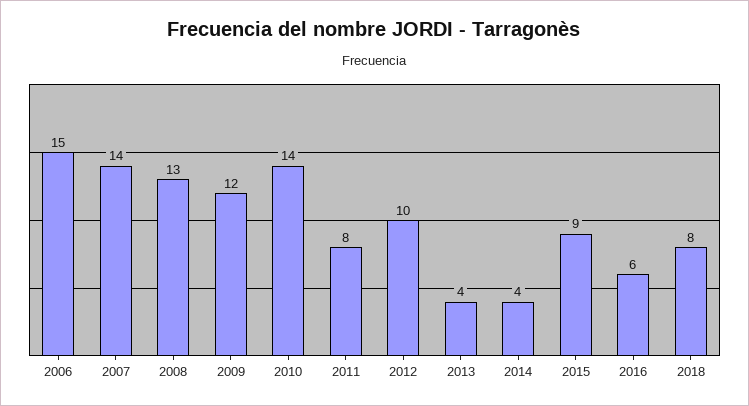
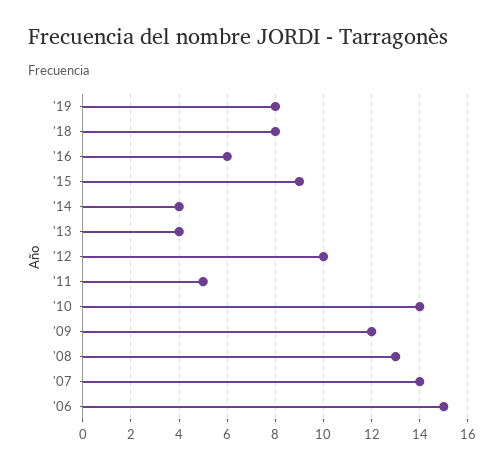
2011: 8 -> 5
'19: none -> 8

